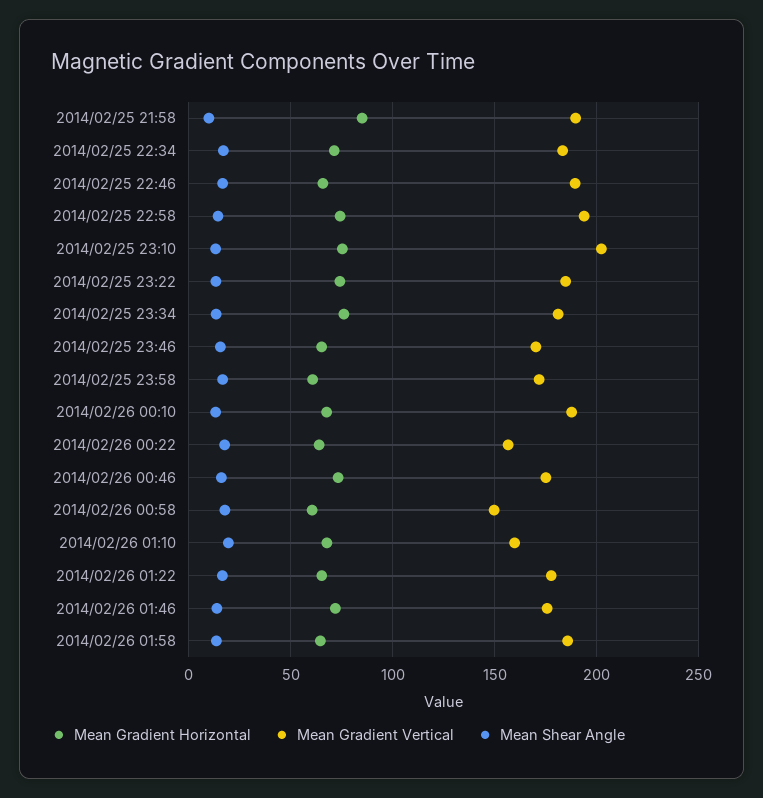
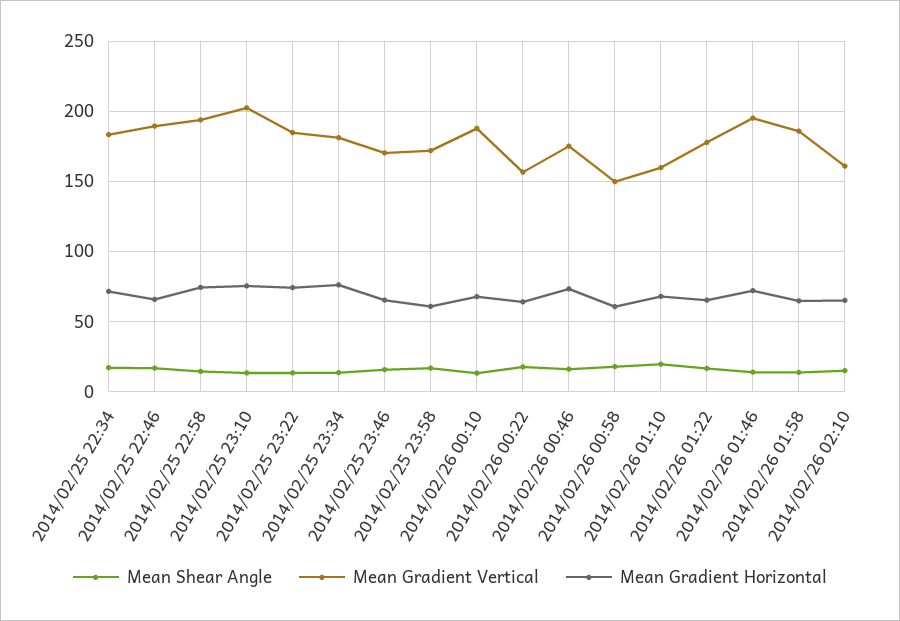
Mean Gradient Horizontal, 2014/02/25 21:58: 85 -> none
Mean Gradient Vertical, 2014/02/25 21:58: 190 -> none
Mean Shear Angle, 2014/02/25 21:58: 10 -> none
Mean Gradient Vertical, 2014/02/26 01:46: 175 -> 195
Mean Shear Angle, 2014/02/26 02:10: none -> 15
Mean Gradient Vertical, 2014/02/26 02:10: none -> 160
Mean Gradient Horizontal, 2014/02/26 02:10: none -> 65

